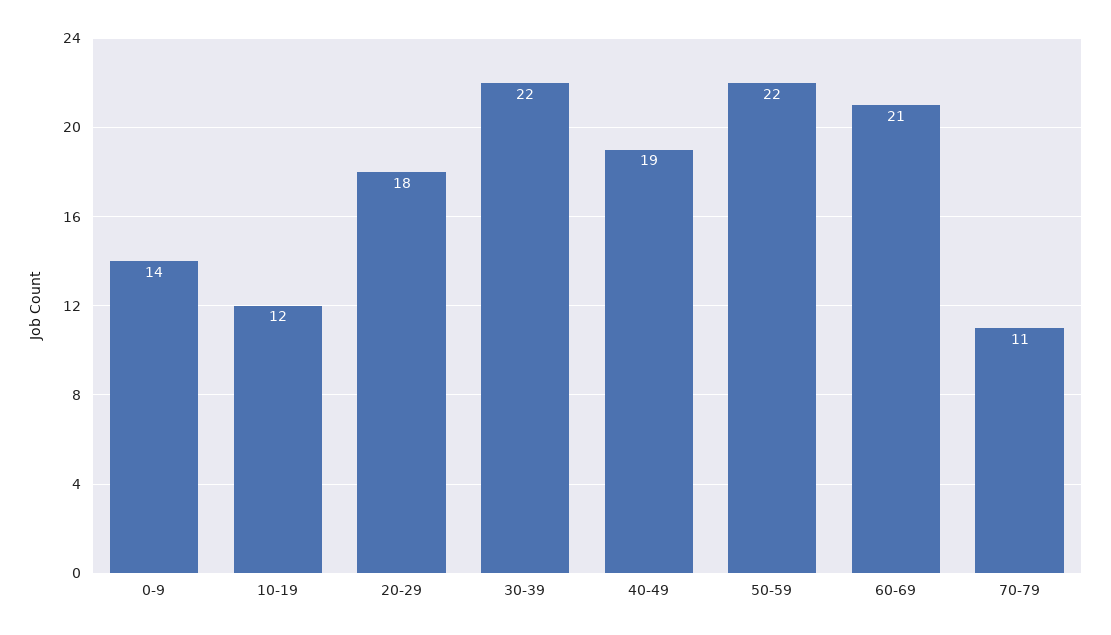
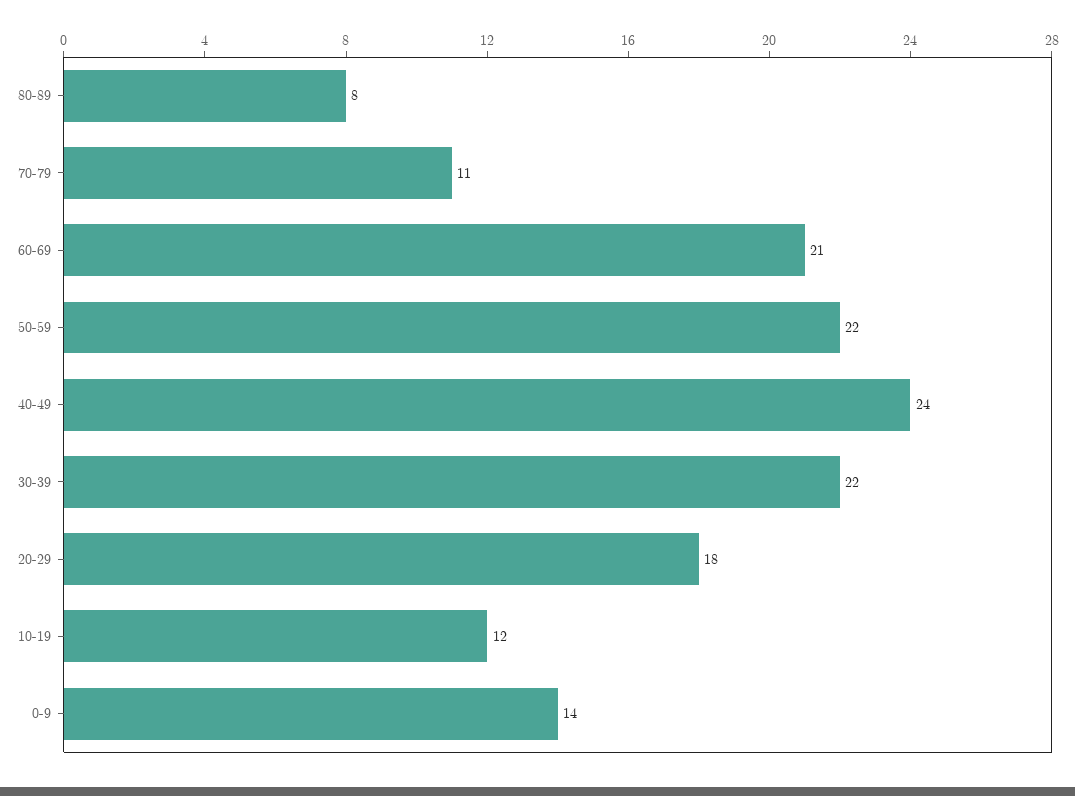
40-49: 19 -> 24
80-89: none -> 8

